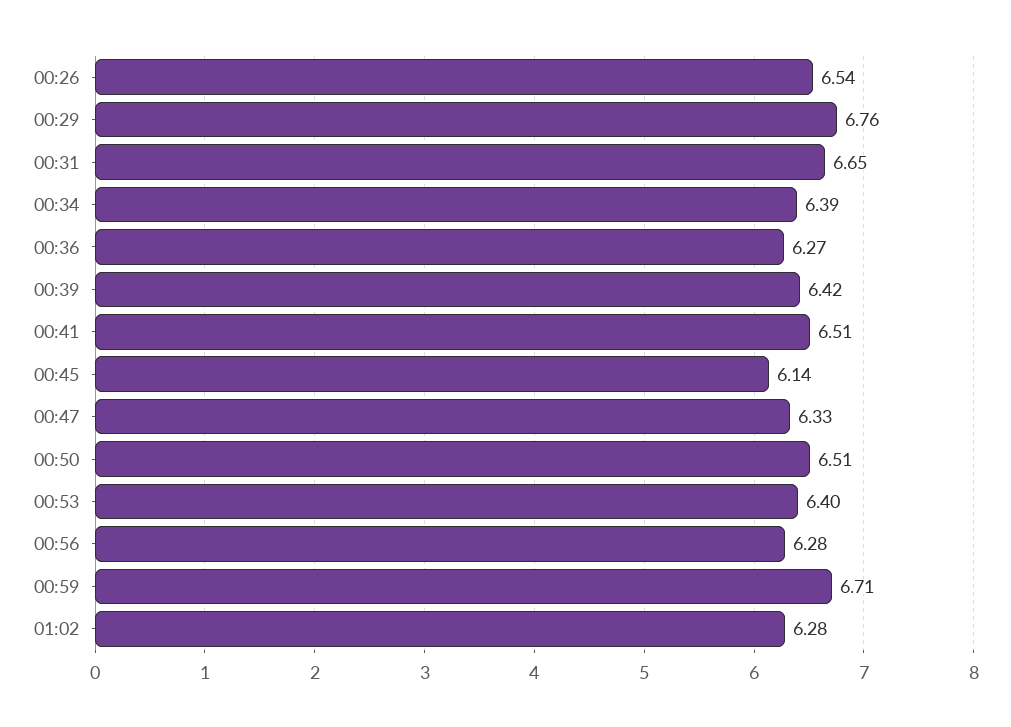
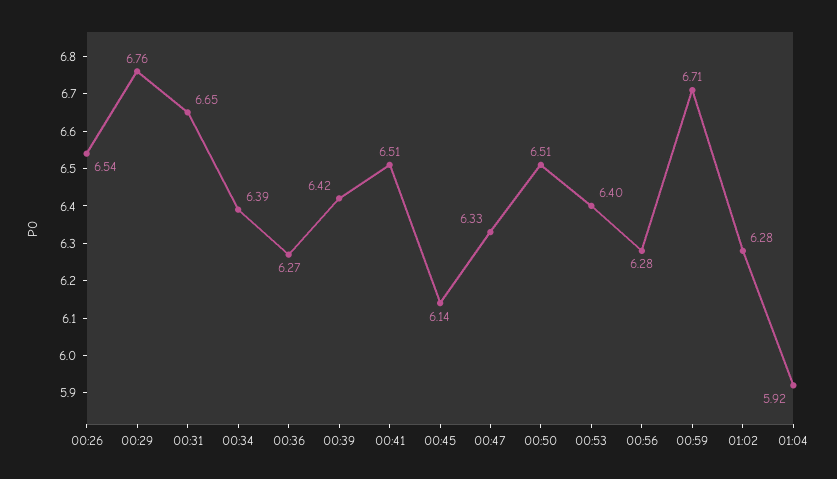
01:04: none -> 5.92

